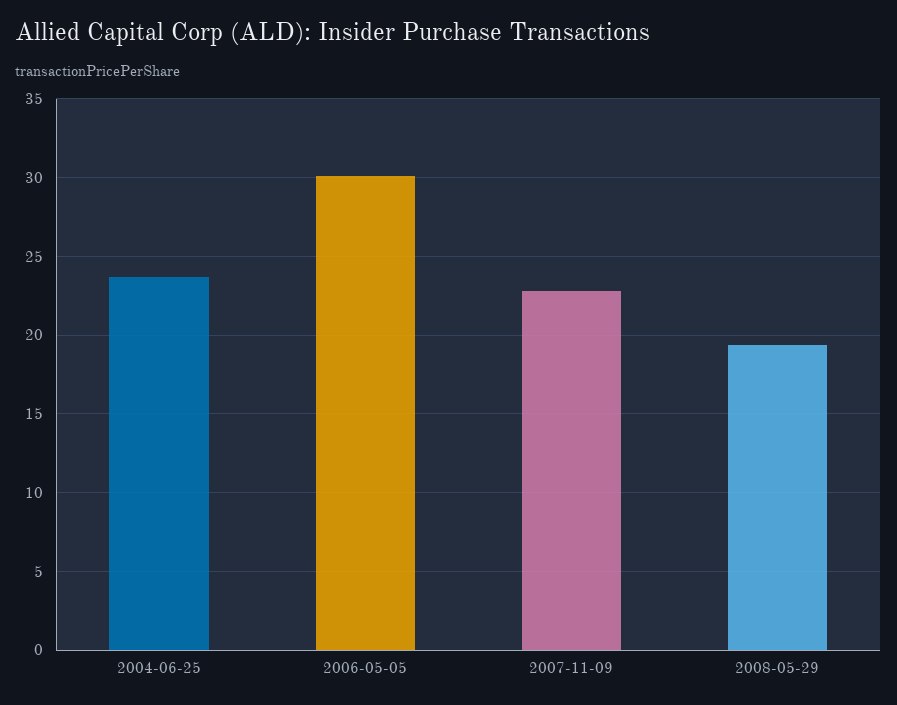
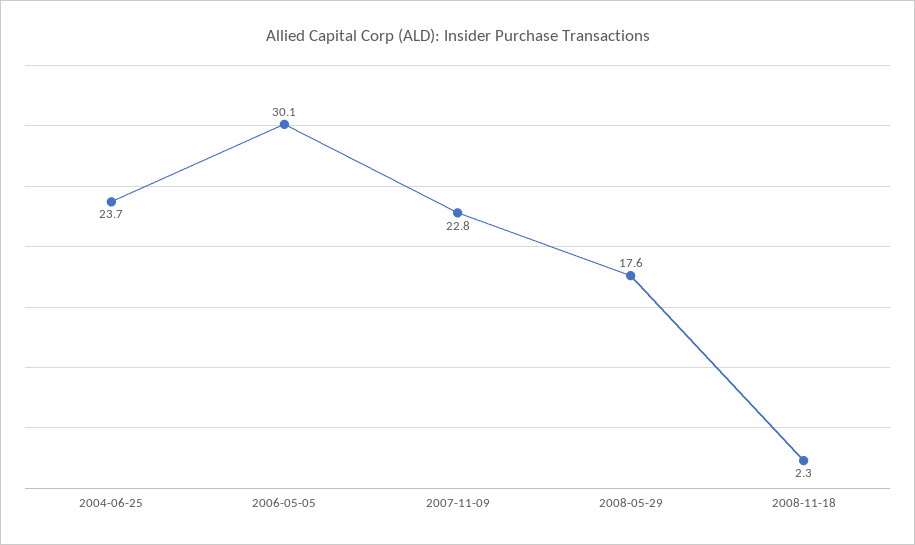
2008-05-29: 19.5 -> 17.6
2008-11-18: none -> 2.3

